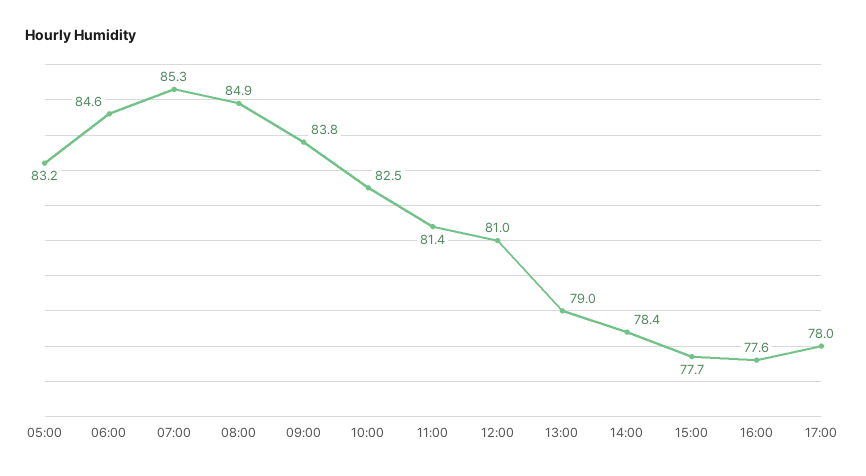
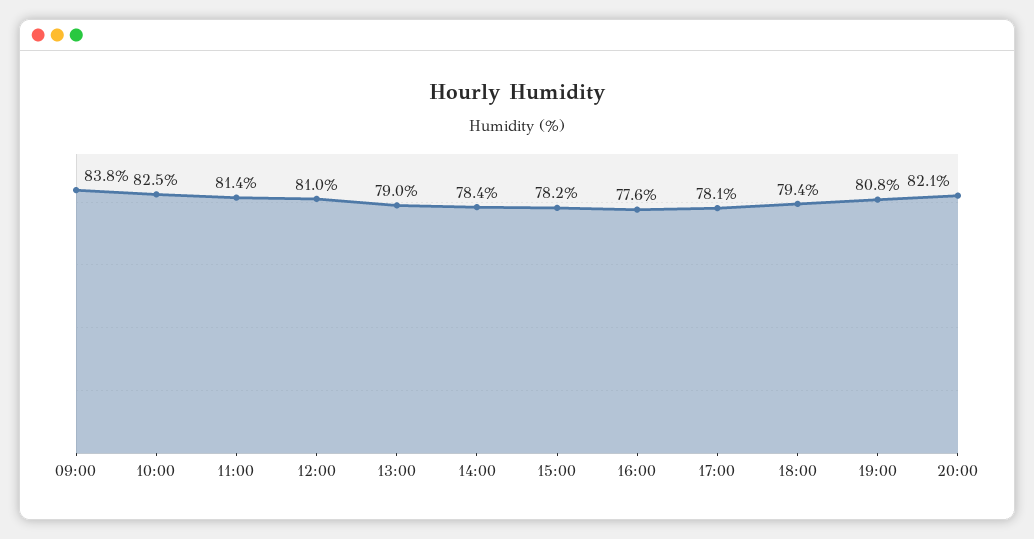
05:00: 83.2 -> none
06:00: 84.6 -> none
07:00: 85.3 -> none
08:00: 84.9 -> none
15:00: 77.7 -> 78.2
17:00: 78 -> 78.1
18:00: none -> 79.4
19:00: none -> 80.8
20:00: none -> 82.1

